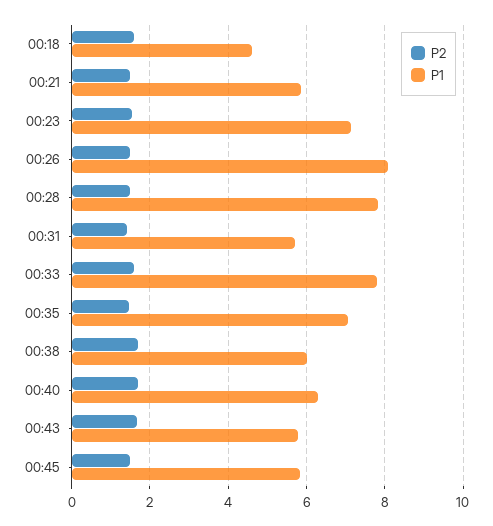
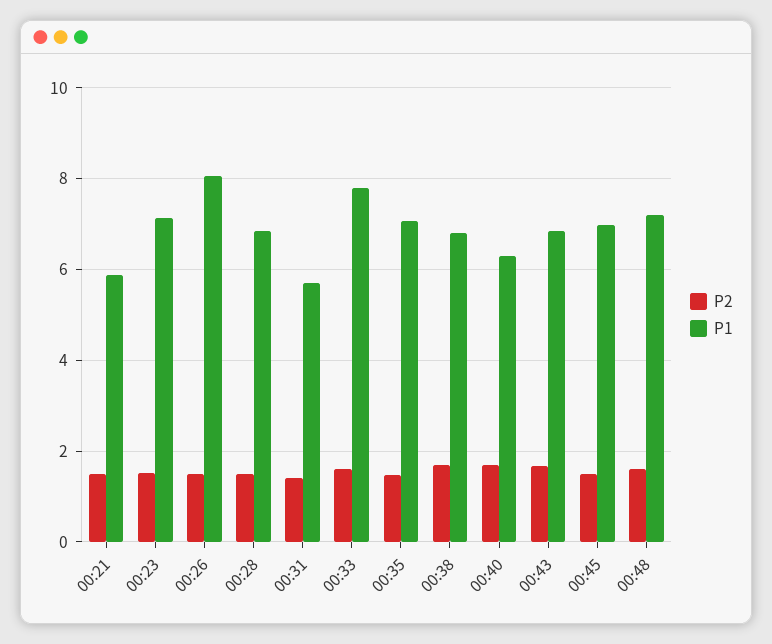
P2, 00:18: 1.6 -> none
P1, 00:18: 4.6 -> none
P1, 00:28: 7.8 -> 6.8
P1, 00:38: 6 -> 6.8
P1, 00:43: 5.8 -> 6.8
P1, 00:45: 5.8 -> 7
P2, 00:48: none -> 1.6
P1, 00:48: none -> 7.2

